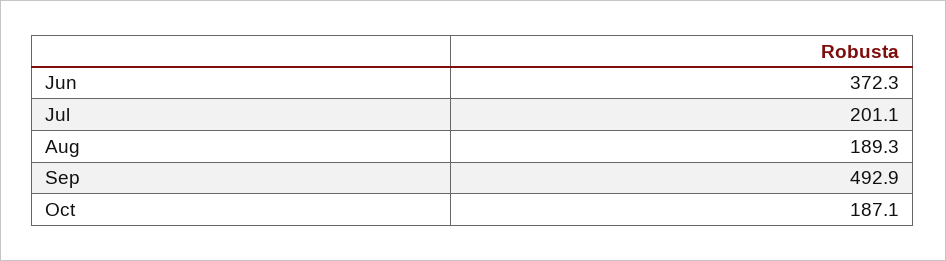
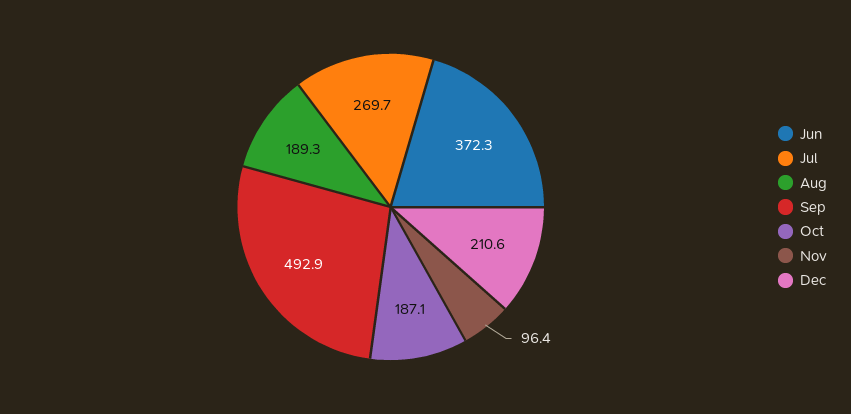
Jul: 201.1 -> 269.7
Nov: none -> 96.4
Dec: none -> 210.6

